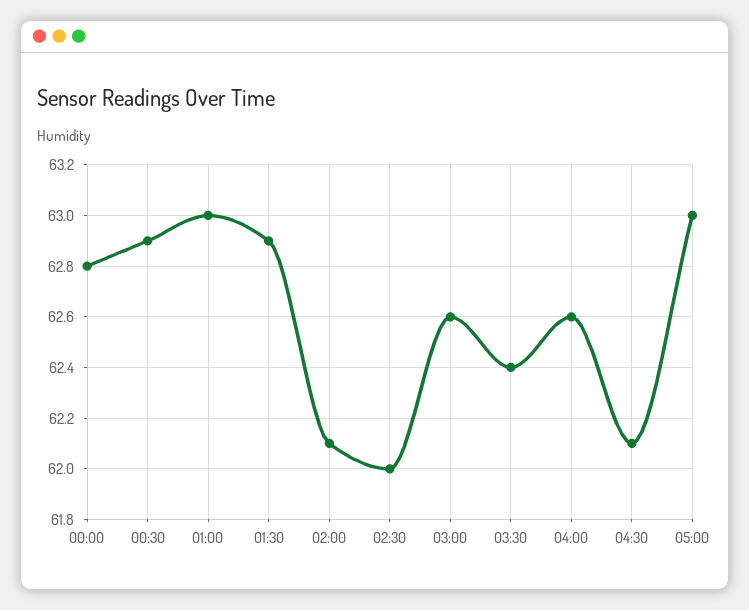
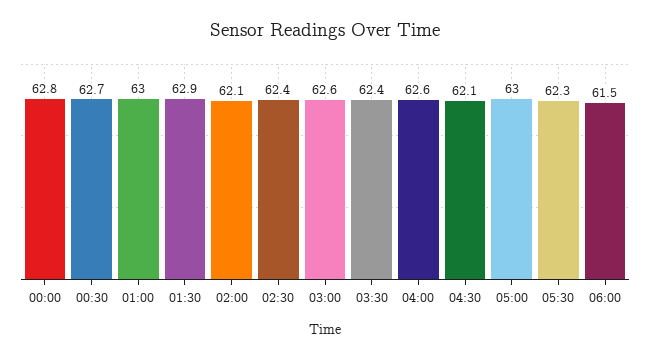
00:30: 62.9 -> 62.7
02:30: 62 -> 62.4
05:30: none -> 62.3
06:00: none -> 61.5

